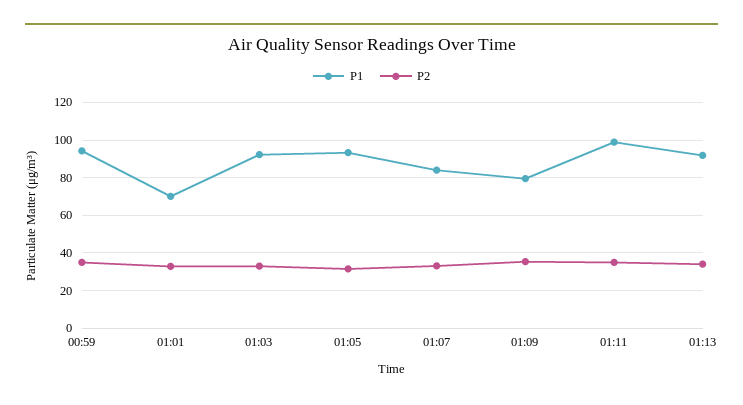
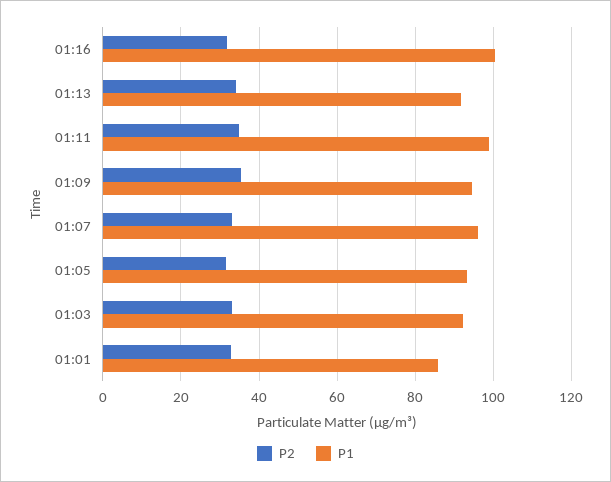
P1, 00:59: 95 -> none
P2, 00:59: 35 -> none
P1, 01:01: 70 -> 86
P1, 01:07: 85 -> 96
P1, 01:09: 80 -> 94
P2, 01:16: none -> 32
P1, 01:16: none -> 100

